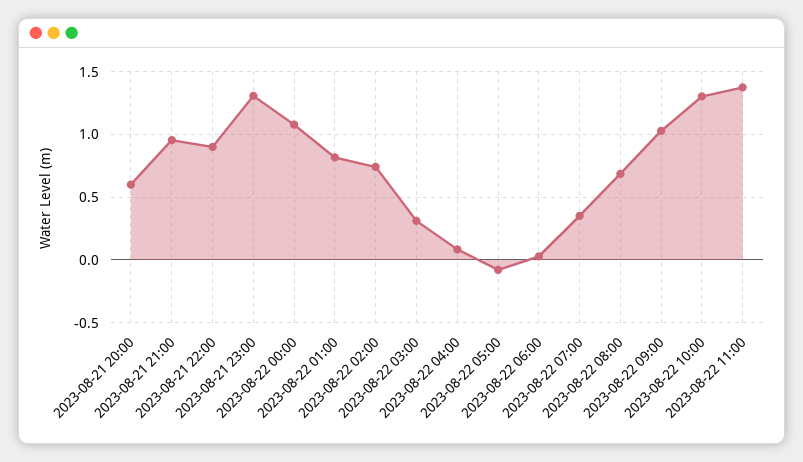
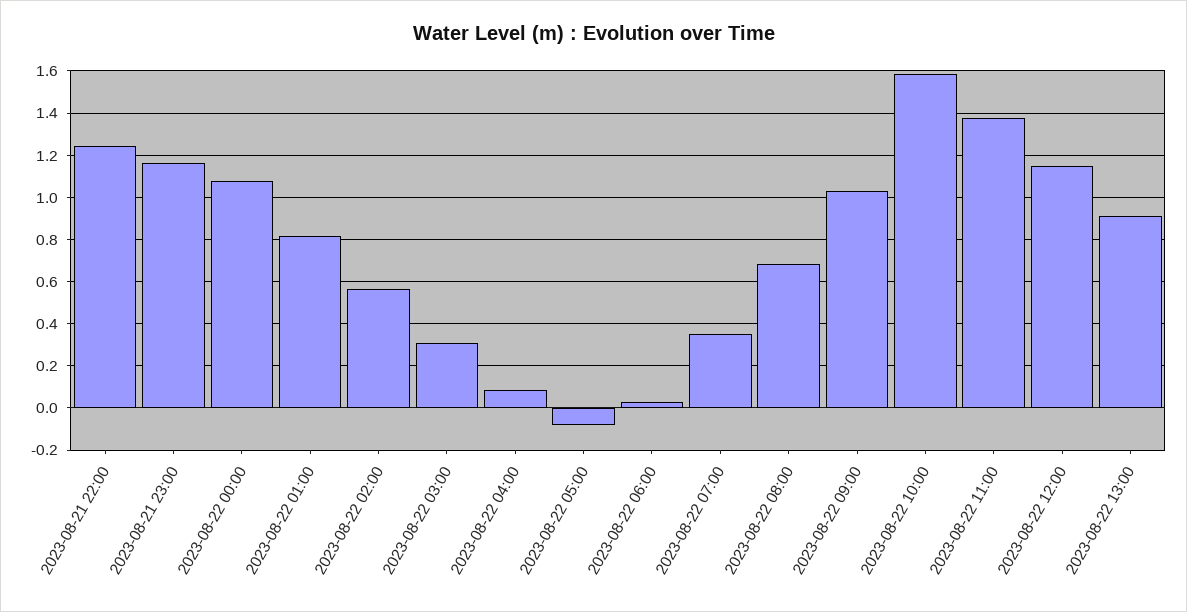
2023-08-21 20:00: 0.6 -> none
2023-08-21 21:00: 0.95 -> none
2023-08-21 22:00: 0.9 -> 1.25
2023-08-21 23:00: 1.3 -> 1.15
2023-08-22 02:00: 0.75 -> 0.55
2023-08-22 10:00: 1.3 -> 1.6
2023-08-22 12:00: none -> 1.15
2023-08-22 13:00: none -> 0.9

